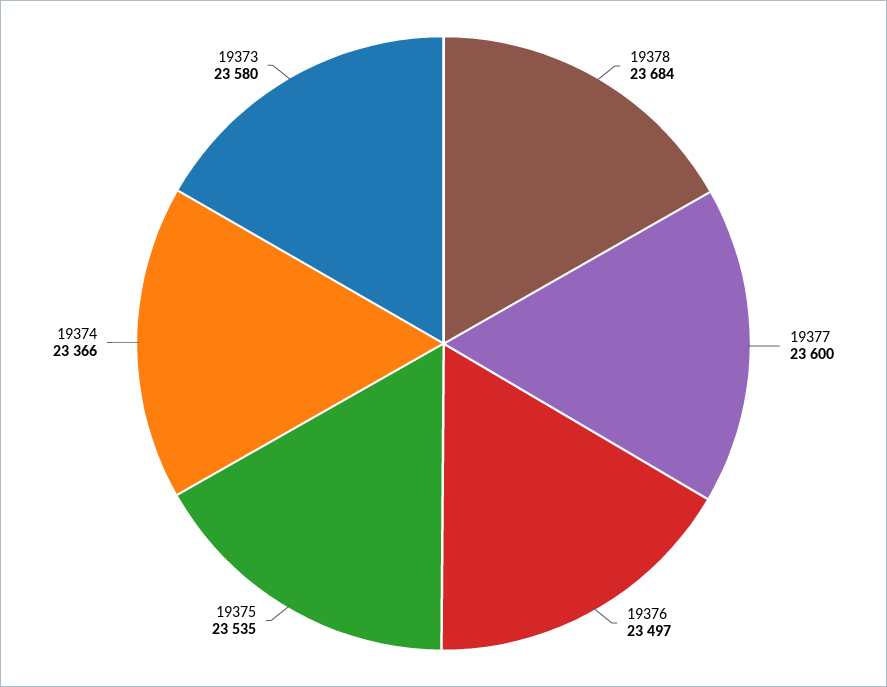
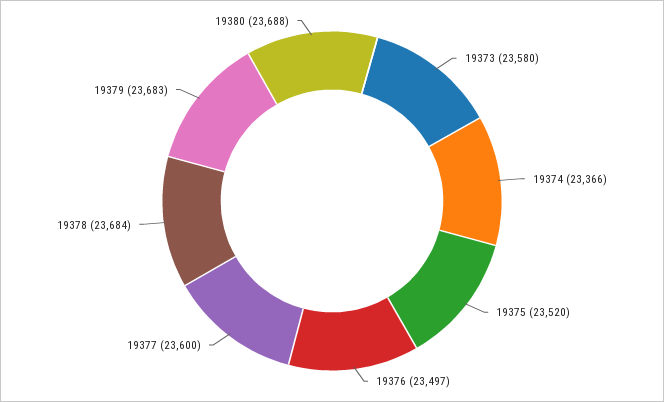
19375: 23535 -> 23520
19379: none -> 23683
19380: none -> 23688

